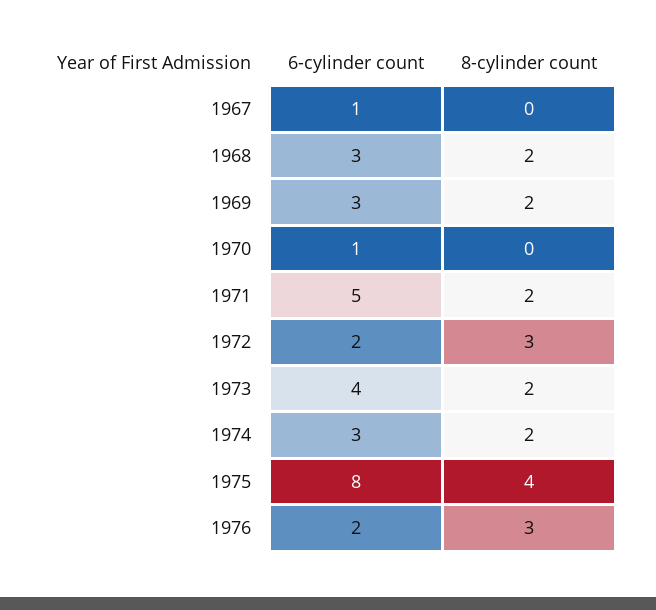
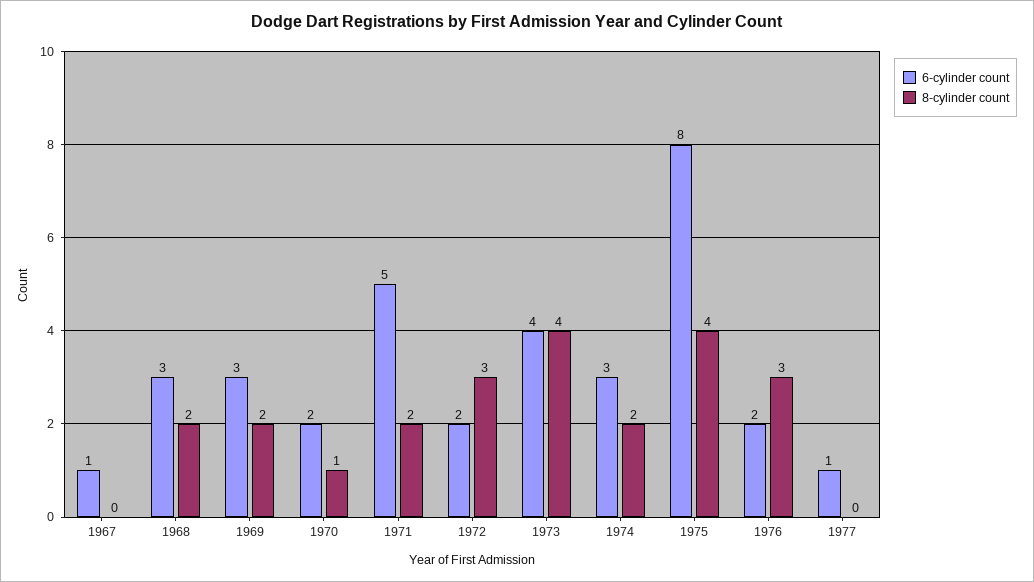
6-cylinder count, 1970: 1 -> 2
8-cylinder count, 1970: 0 -> 1
8-cylinder count, 1973: 2 -> 4
6-cylinder count, 1977: none -> 1
8-cylinder count, 1977: none -> 0

